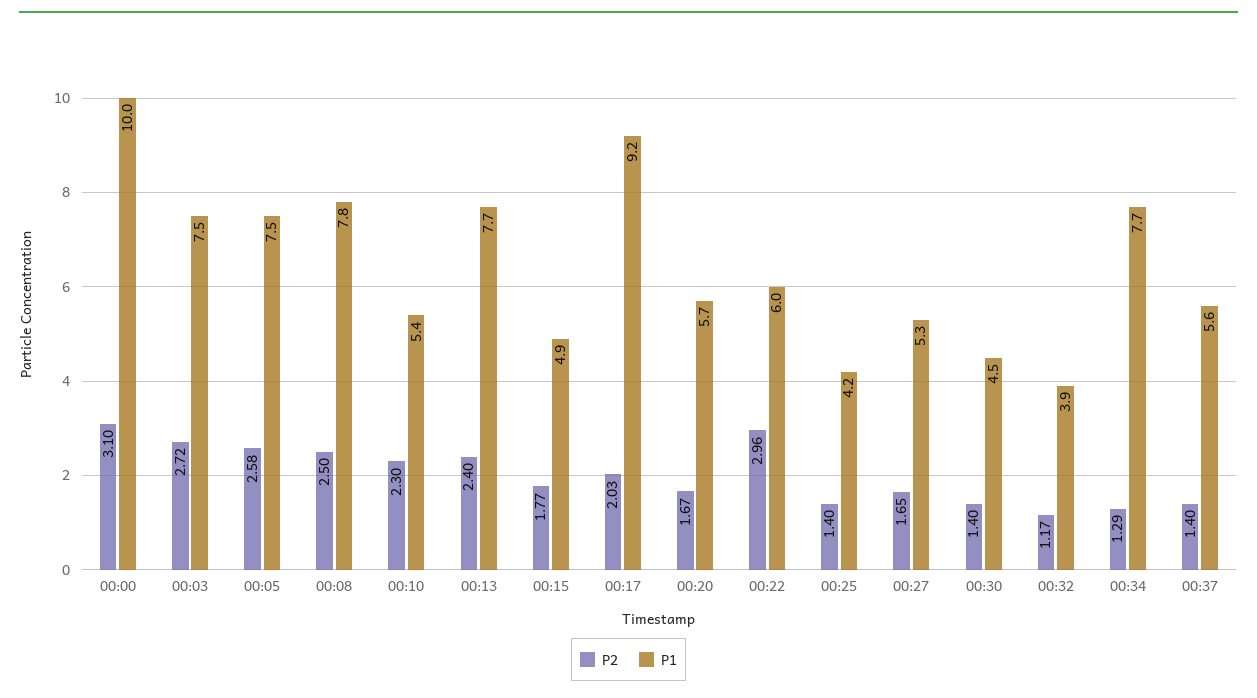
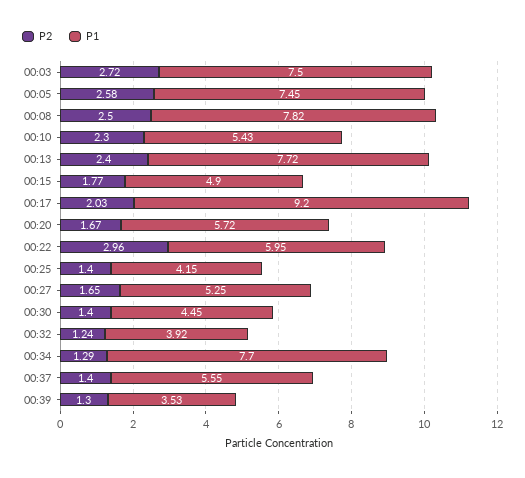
P2, 00:00: 3.1 -> none
P1, 00:00: 10 -> none
P2, 00:32: 1.17 -> 1.24
P2, 00:39: none -> 1.3
P1, 00:39: none -> 3.53

